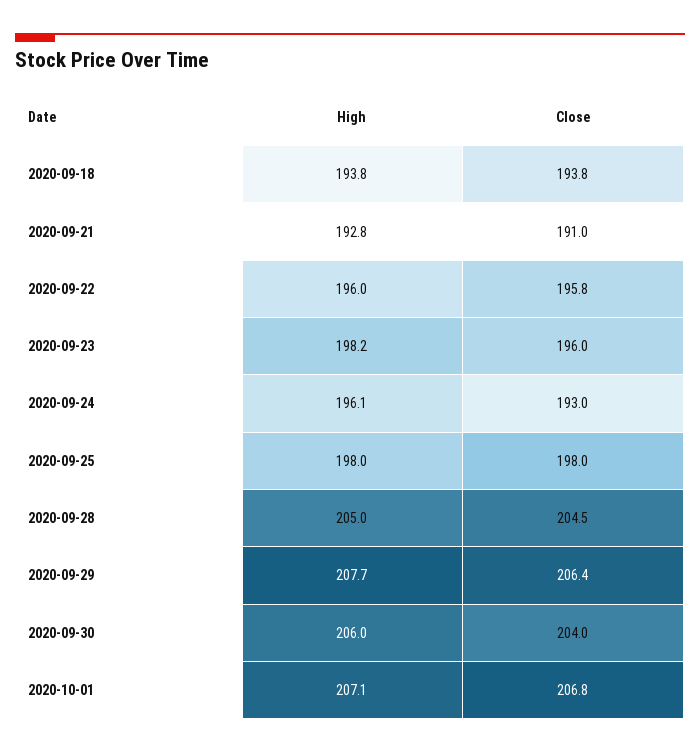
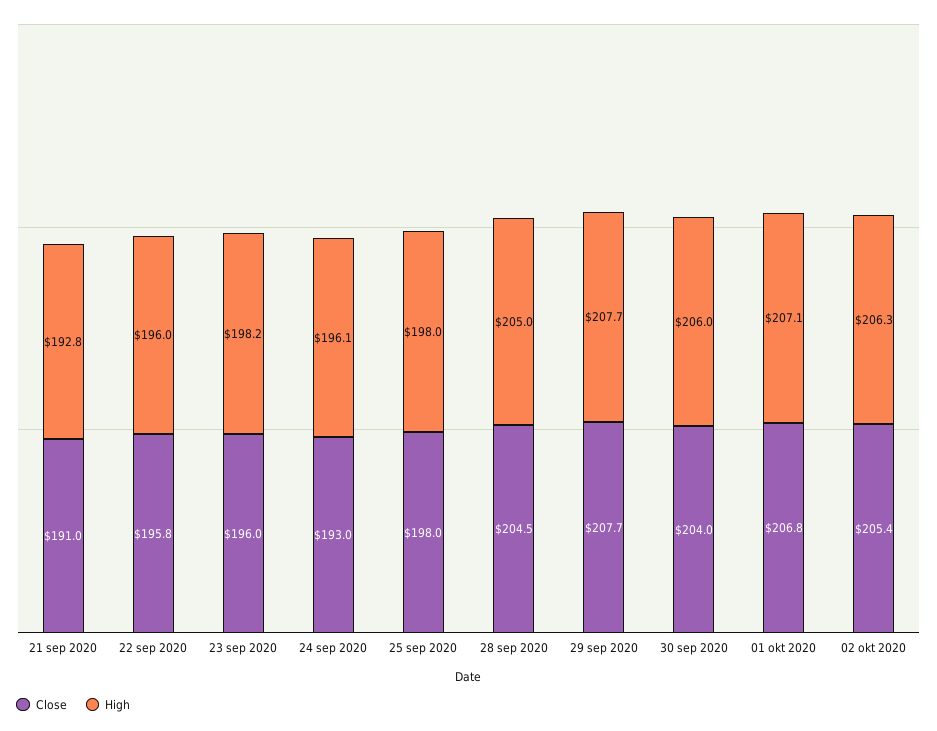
High, 2020-09-18: 193.8 -> none
Close, 2020-09-18: 193.8 -> none
Close, 2020-09-29: 206.4 -> 207.7
Close, 02 okt 2020: none -> 205.4
High, 02 okt 2020: none -> 206.3

